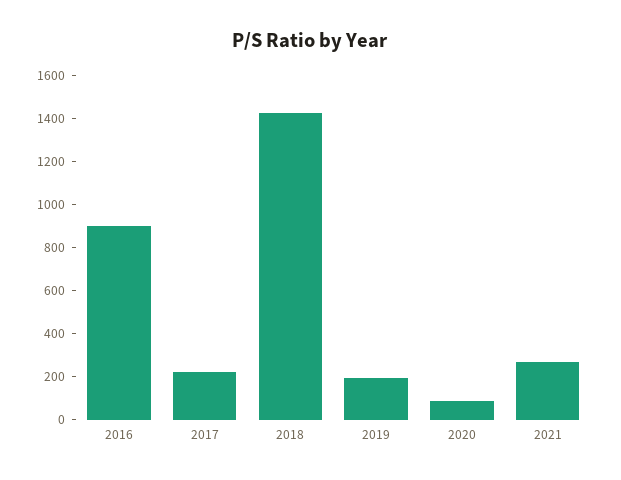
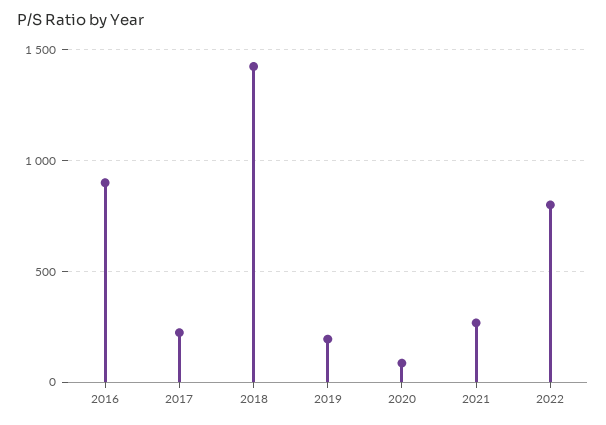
2022: none -> 800

